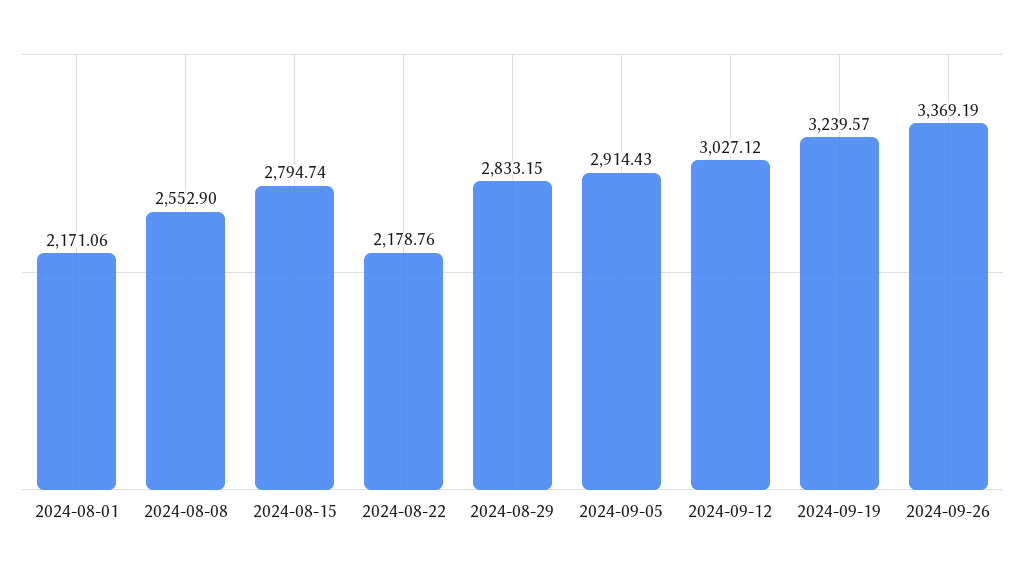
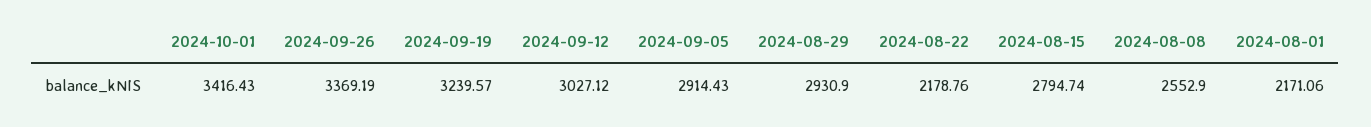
2024-08-29: 2833.15 -> 2930.9
2024-10-01: none -> 3416.43

